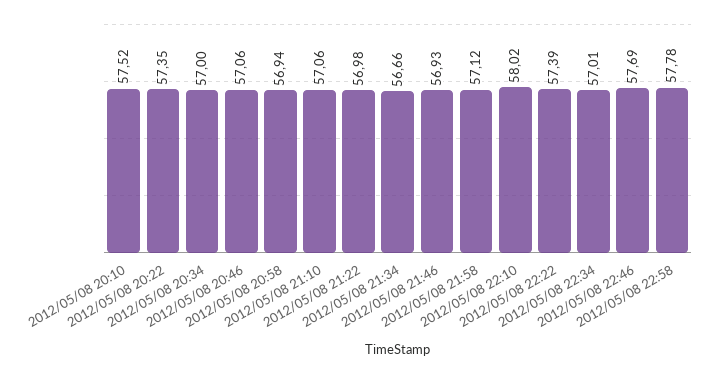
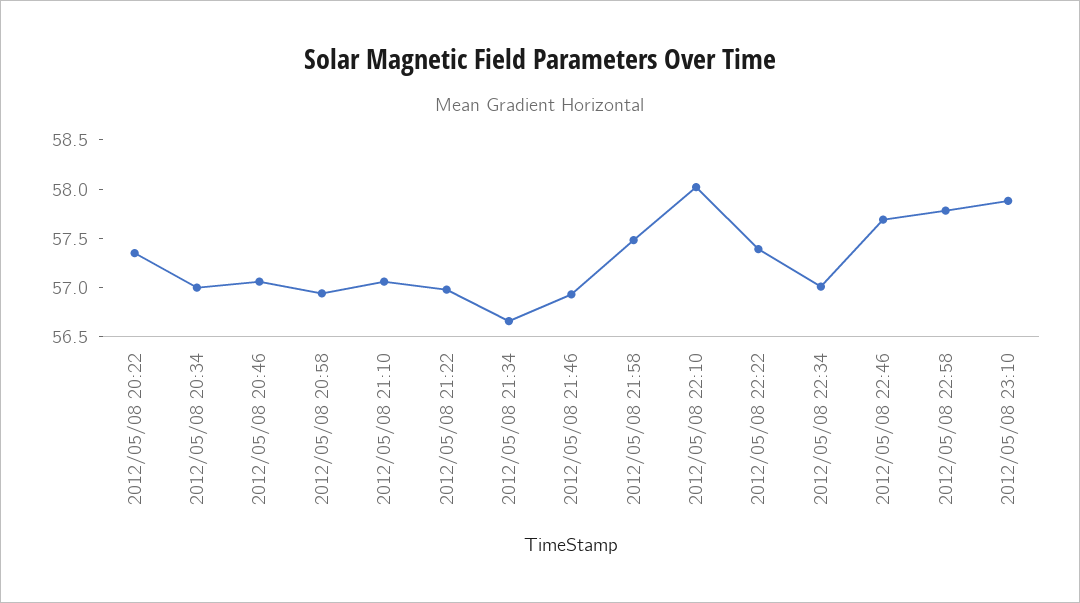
2012/05/08 20:10: 57.52 -> none
2012/05/08 21:58: 57.12 -> 57.5
2012/05/08 23:10: none -> 57.9

